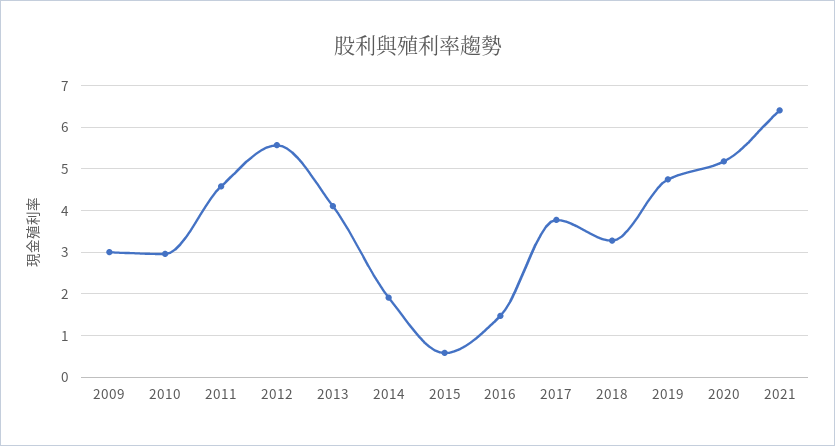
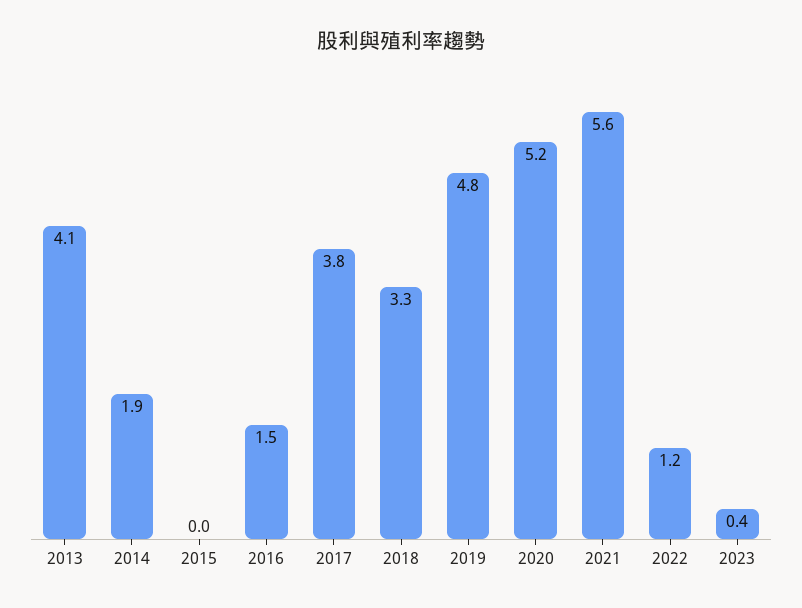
2009: 3 -> none
2010: 3 -> none
2011: 4.6 -> none
2012: 5.6 -> none
2015: 0.6 -> 0
2021: 6.4 -> 5.6
2022: none -> 1.2
2023: none -> 0.4

